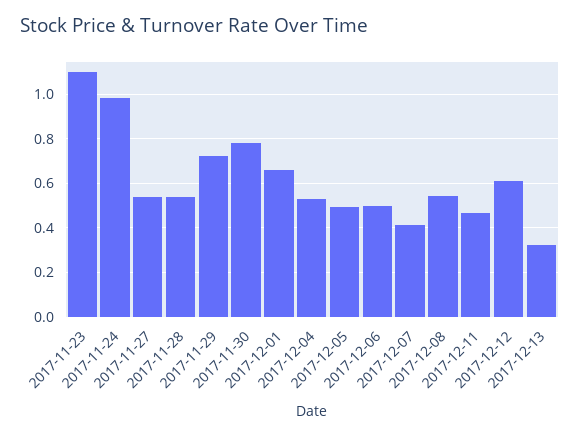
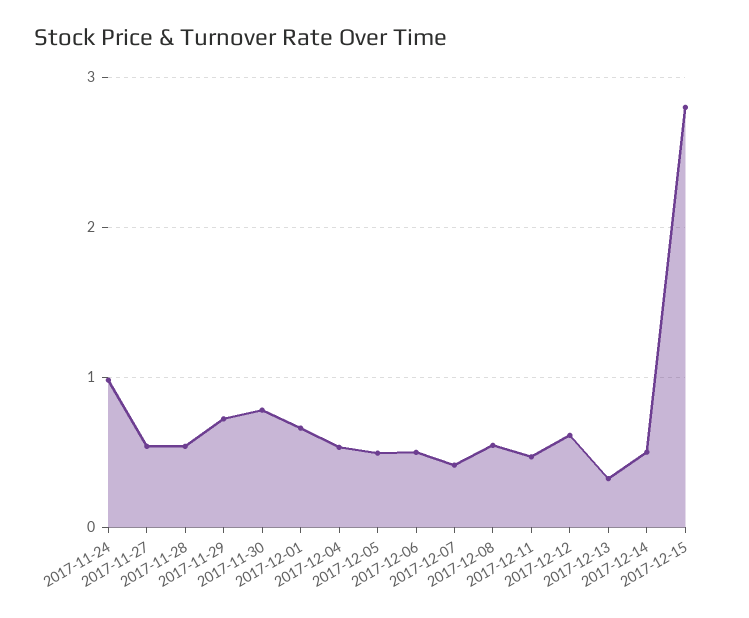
2017-11-23: 1.1 -> none
2017-12-14: none -> 0.5
2017-12-15: none -> 2.8

